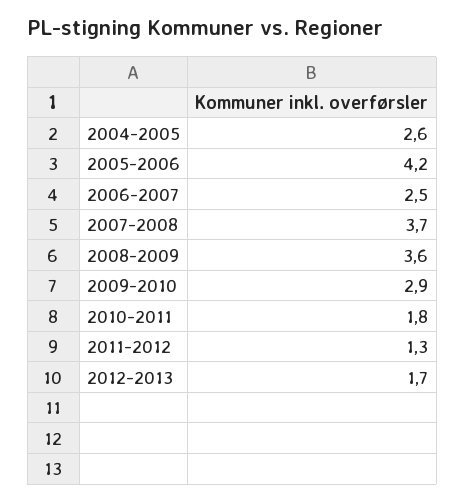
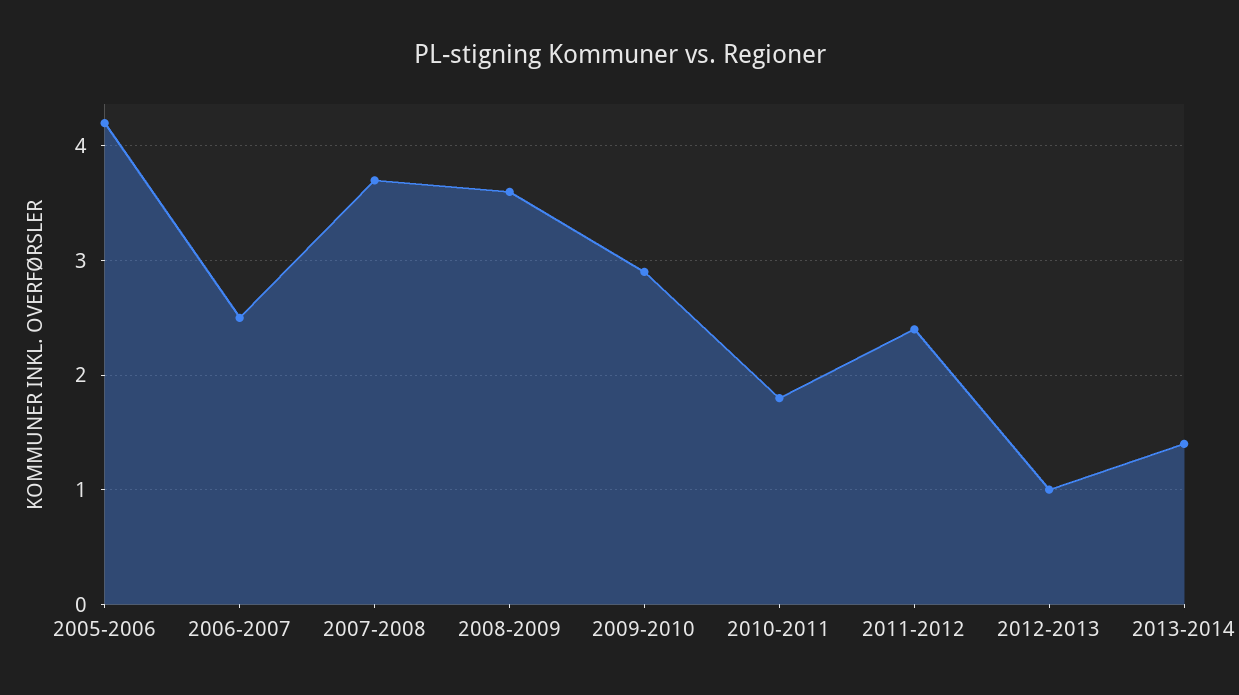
2004-2005: 2.6 -> none
2011-2012: 1.3 -> 2.4
2012-2013: 1.7 -> 1
2013-2014: none -> 1.4

